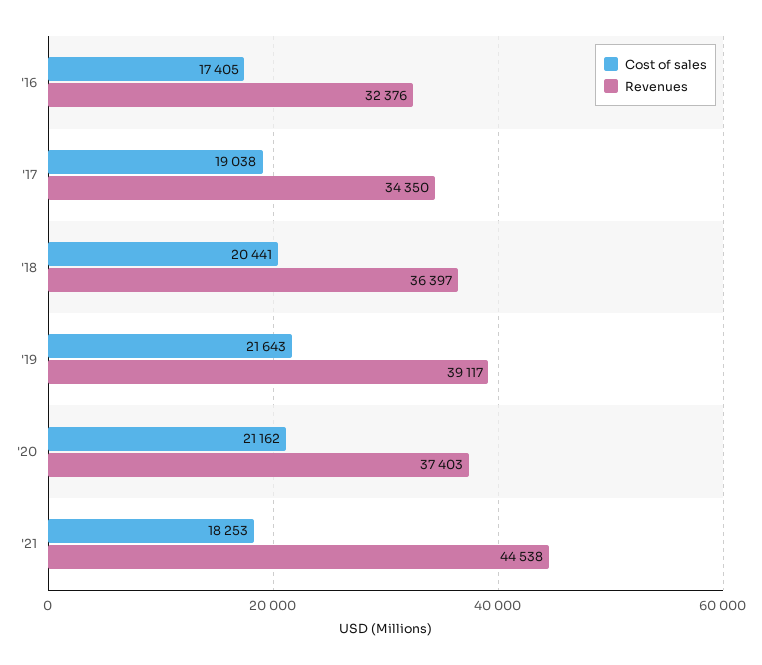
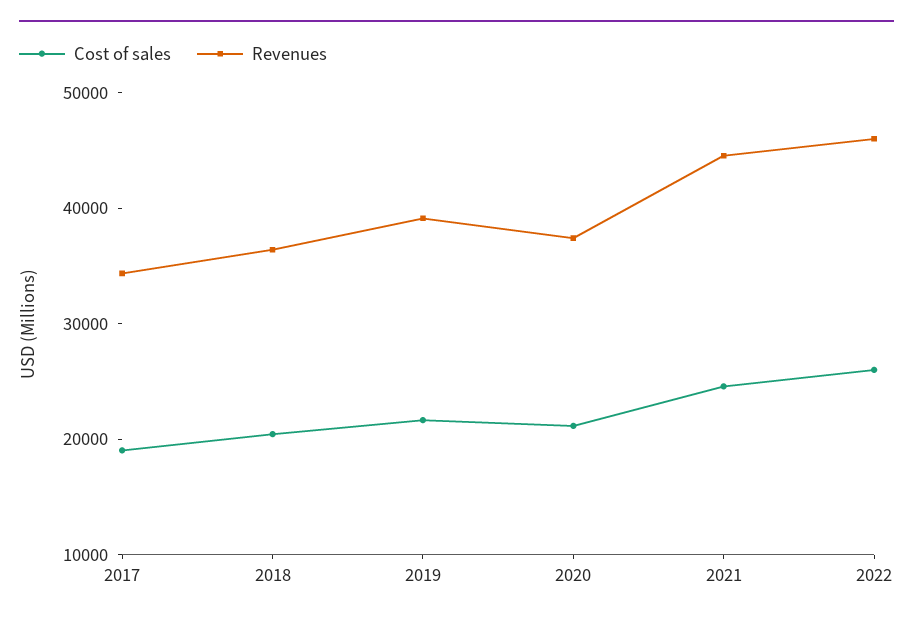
Cost of sales, '16: 17405 -> none
Revenues, '16: 32376 -> none
Cost of sales, '21: 18253 -> 24000
Cost of sales, 2022: none -> 26000
Revenues, 2022: none -> 46000

